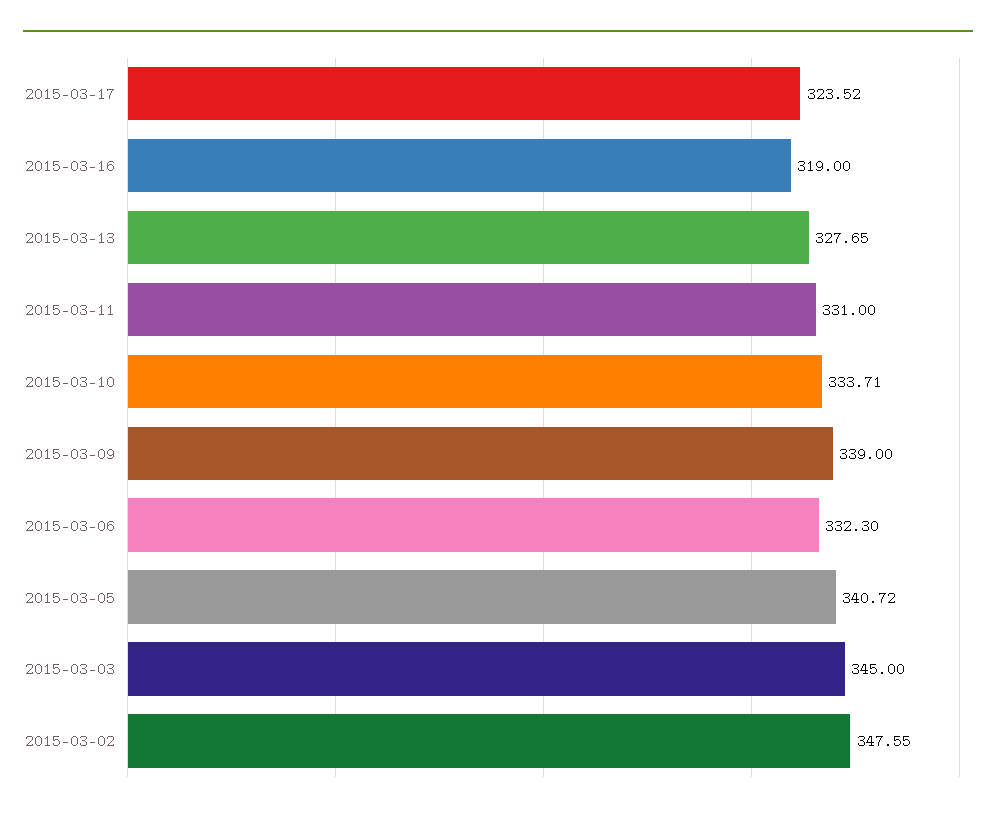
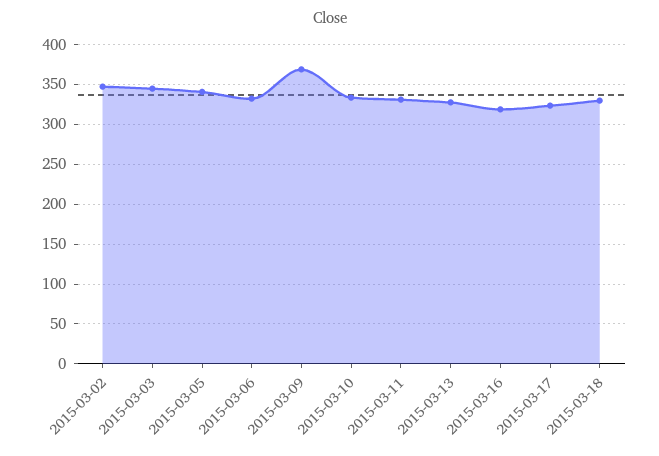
2015-03-09: 339 -> 370
2015-03-18: none -> 330

